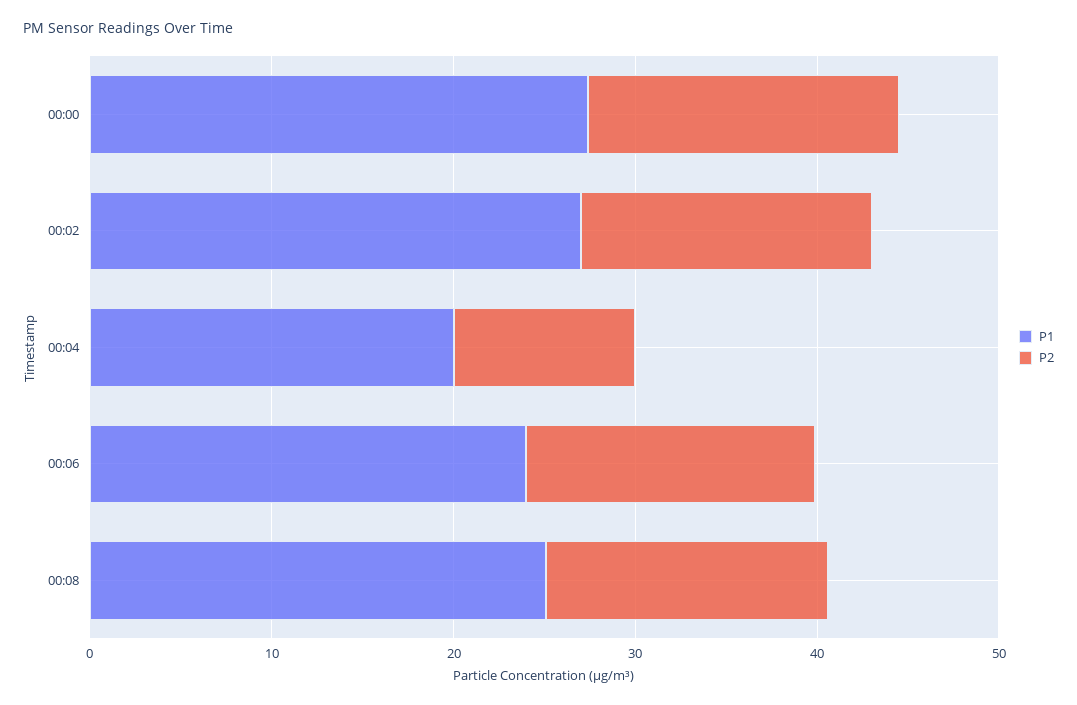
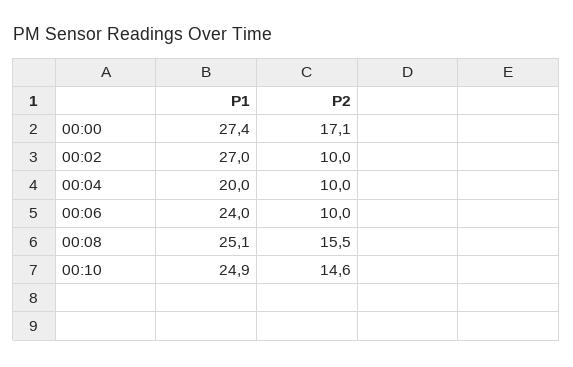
P2, 00:02: 16 -> 10
P2, 00:06: 16 -> 10
P1, 00:10: none -> 24.9
P2, 00:10: none -> 14.6

